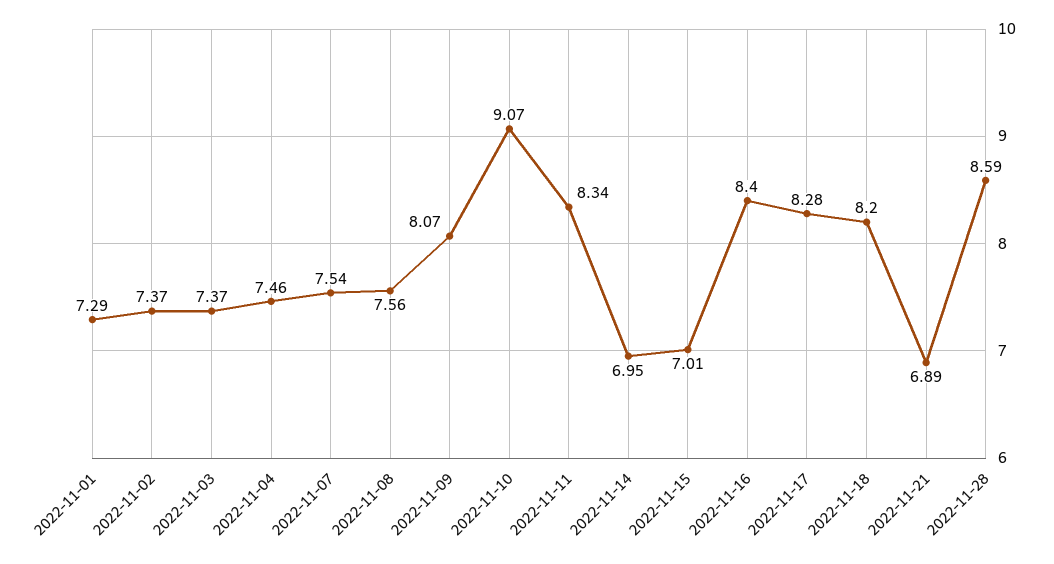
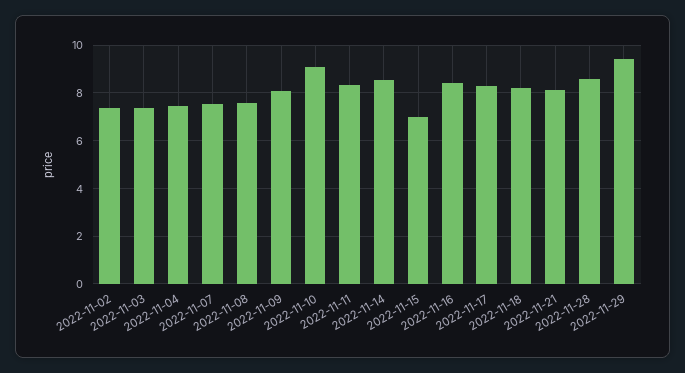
2022-11-01: 7.29 -> none
2022-11-14: 6.95 -> 8.5
2022-11-21: 6.89 -> 8
2022-11-29: none -> 9.5

